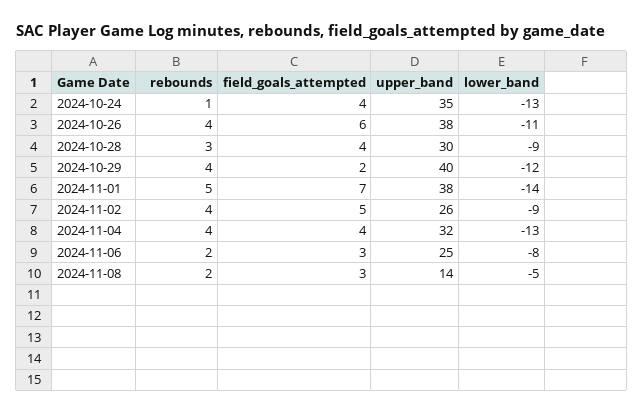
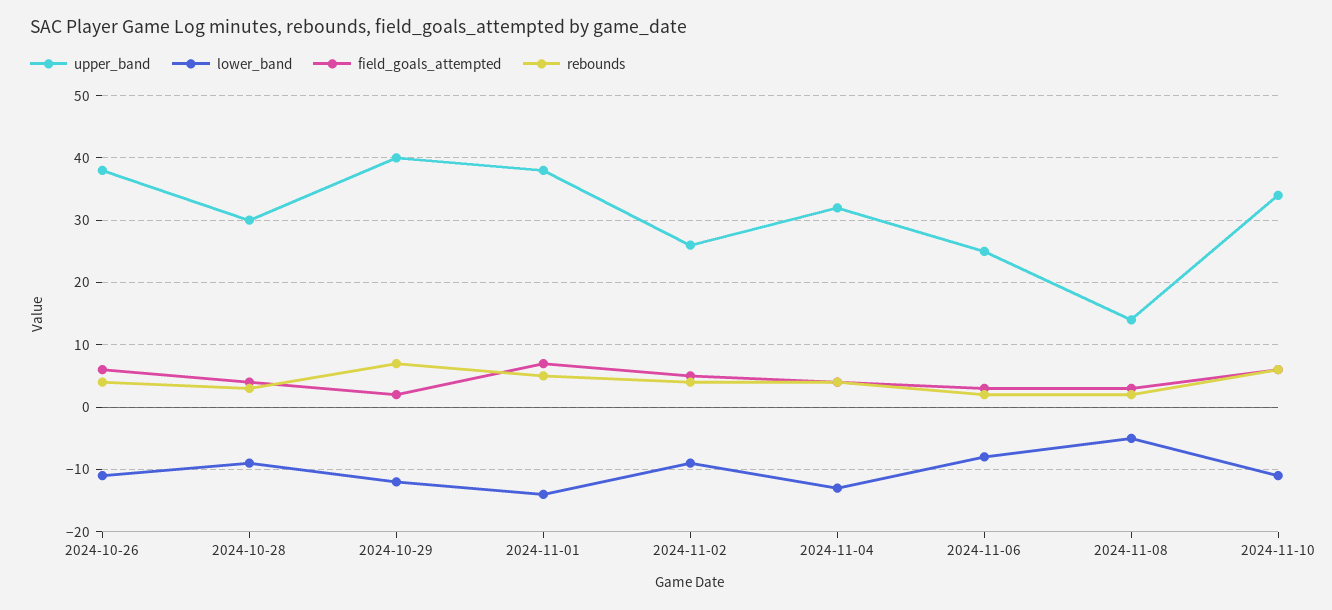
rebounds, 2024-10-24: 1 -> none
field_goals_attempted, 2024-10-24: 4 -> none
upper_band, 2024-10-24: 35 -> none
lower_band, 2024-10-24: -13 -> none
rebounds, 2024-10-29: 4 -> 7
upper_band, 2024-11-10: none -> 34
lower_band, 2024-11-10: none -> -11
field_goals_attempted, 2024-11-10: none -> 6
rebounds, 2024-11-10: none -> 6

